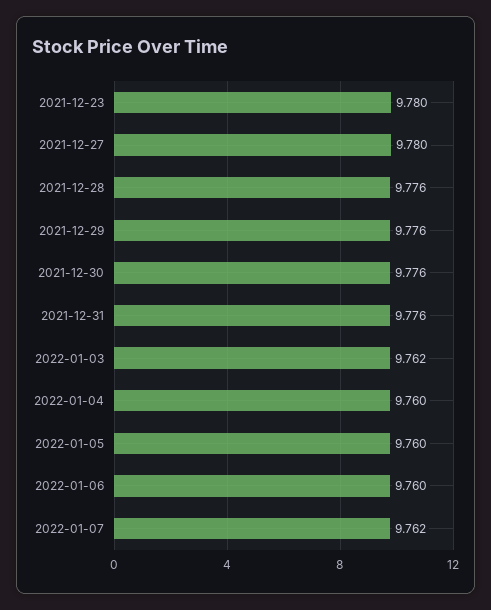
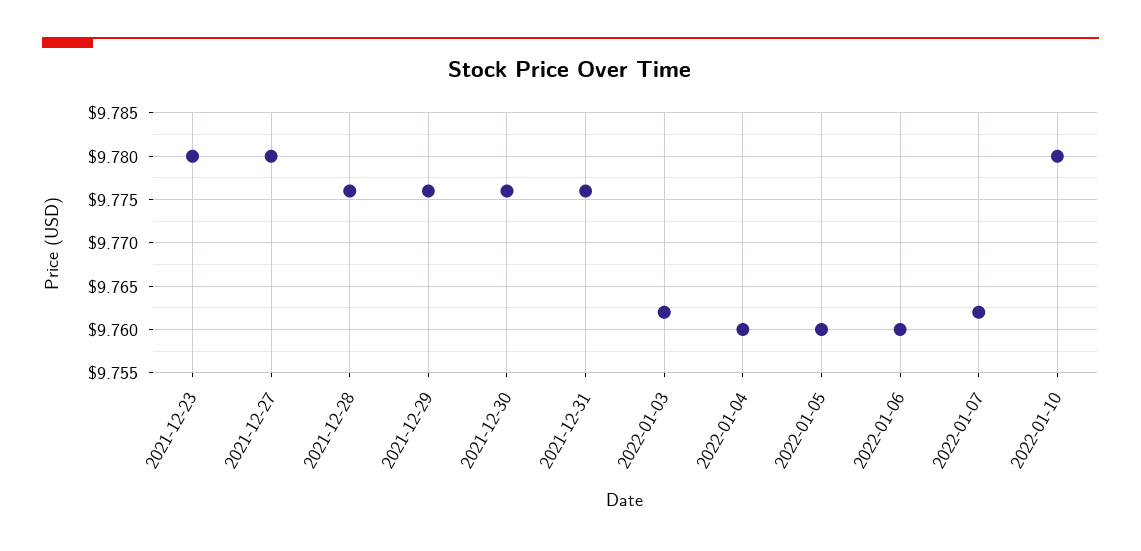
2022-01-10: none -> 9.78

